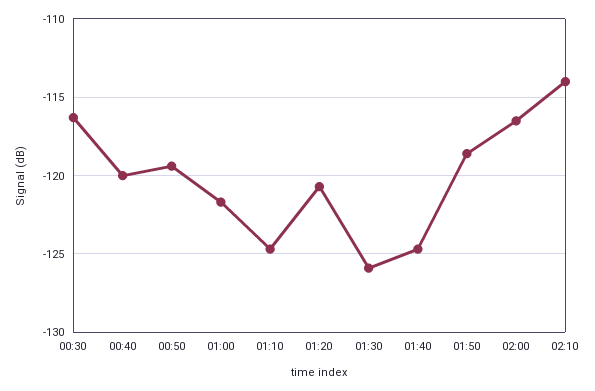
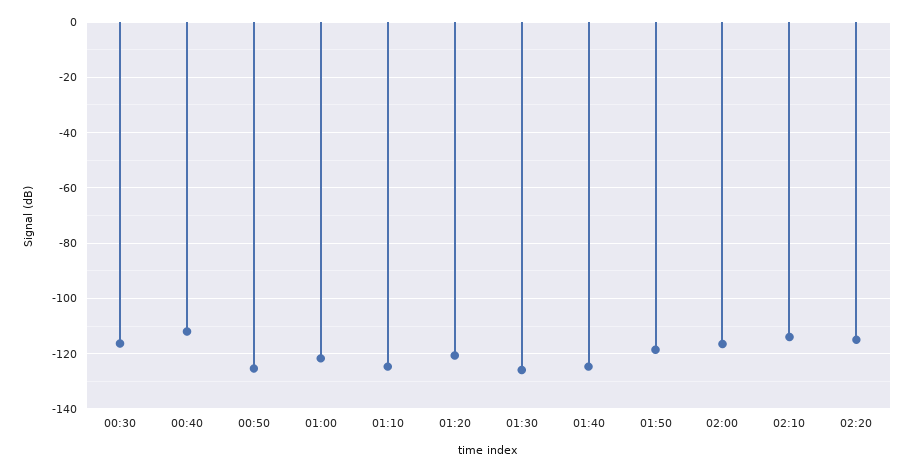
00:40: -120 -> -112.5
00:50: -119.5 -> -125
02:20: none -> -115

